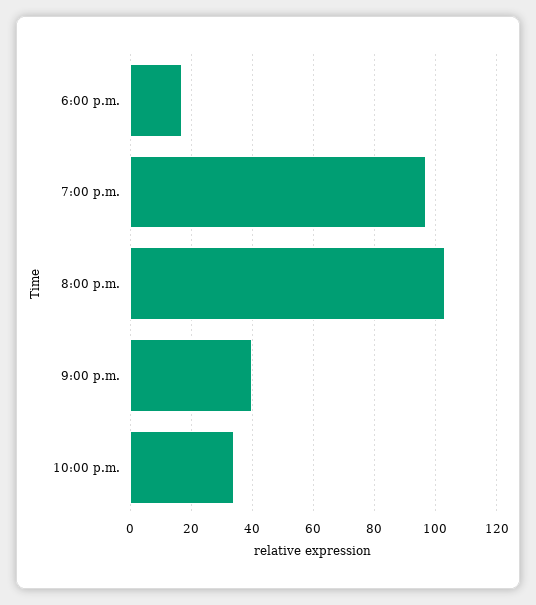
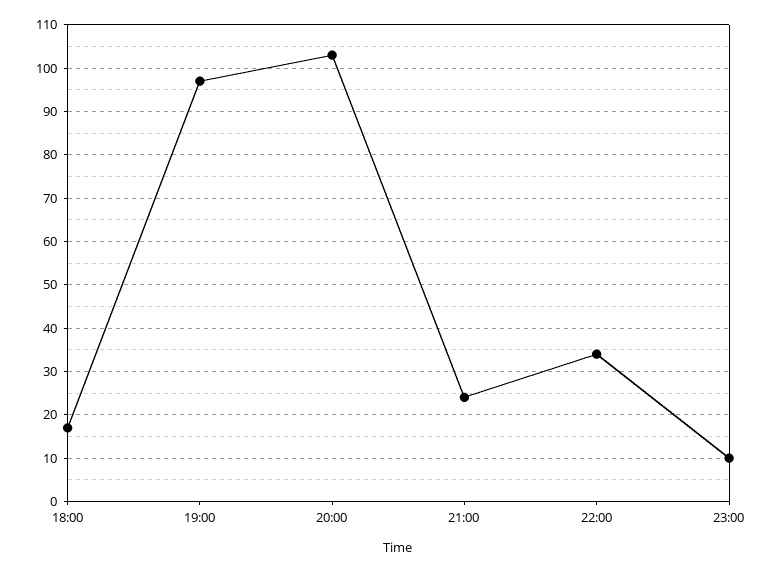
9:00 p.m.: 40 -> 25
23:00: none -> 10

